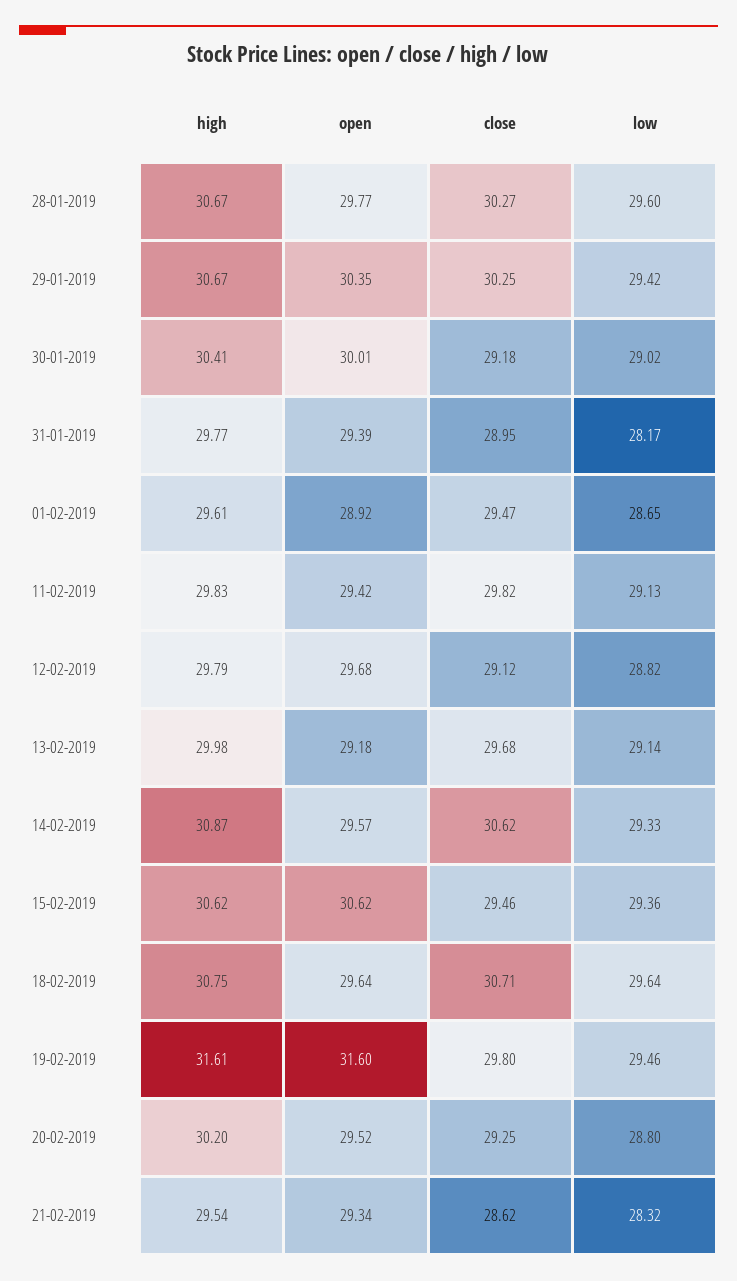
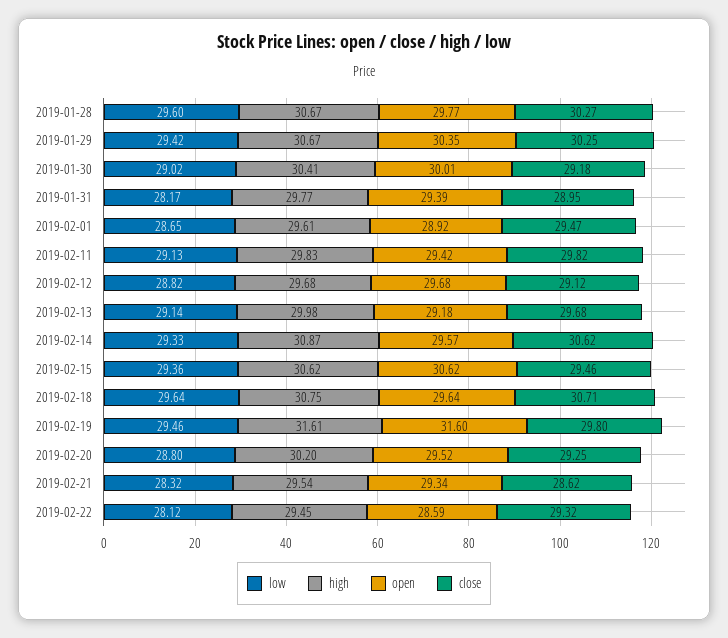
high, 12-02-2019: 29.79 -> 29.68
low, 2019-02-22: none -> 28.12
high, 2019-02-22: none -> 29.45
open, 2019-02-22: none -> 28.59
close, 2019-02-22: none -> 29.32

